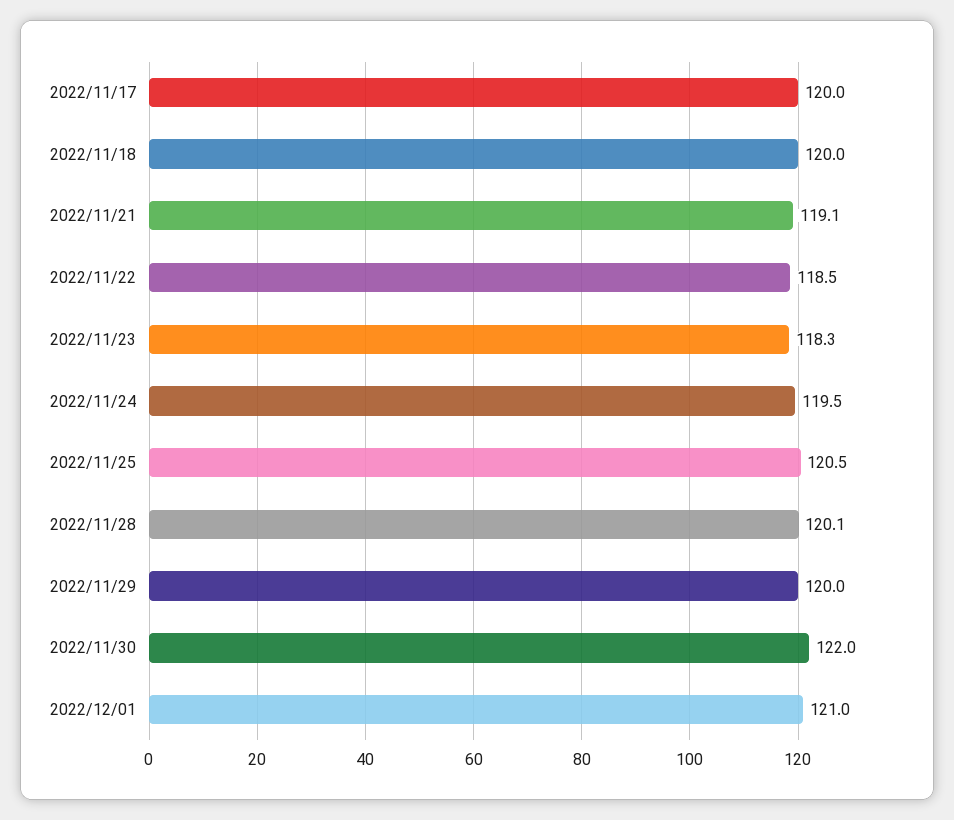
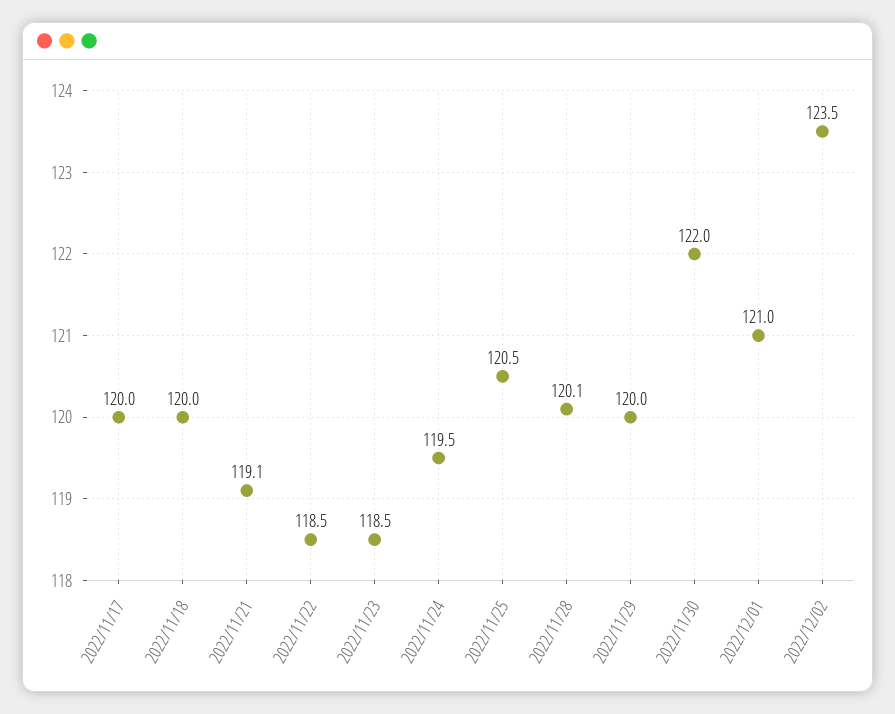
2022/11/23: 118.3 -> 118.5
2022/12/02: none -> 123.5

